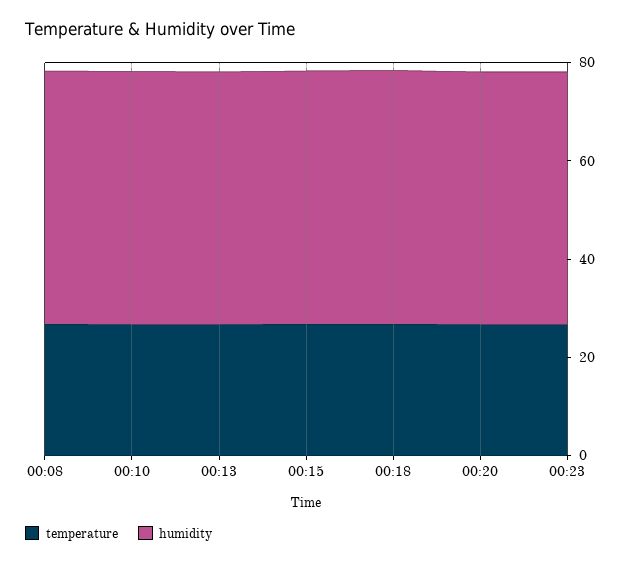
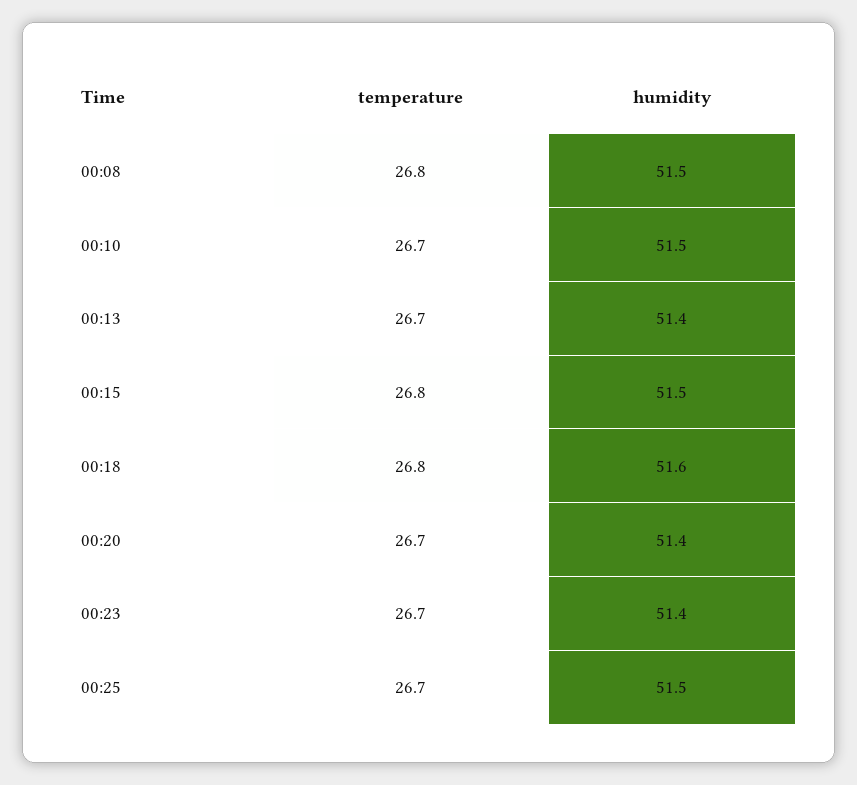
temperature, 00:25: none -> 26.7
humidity, 00:25: none -> 51.5

